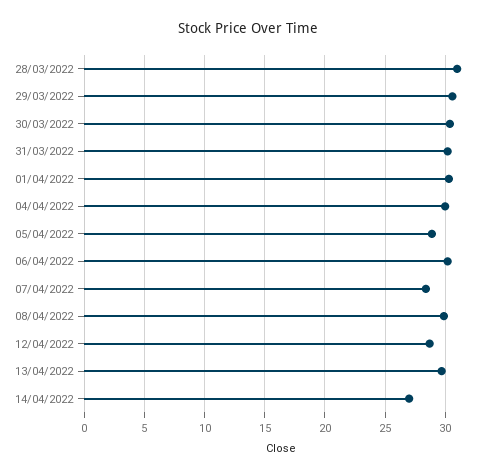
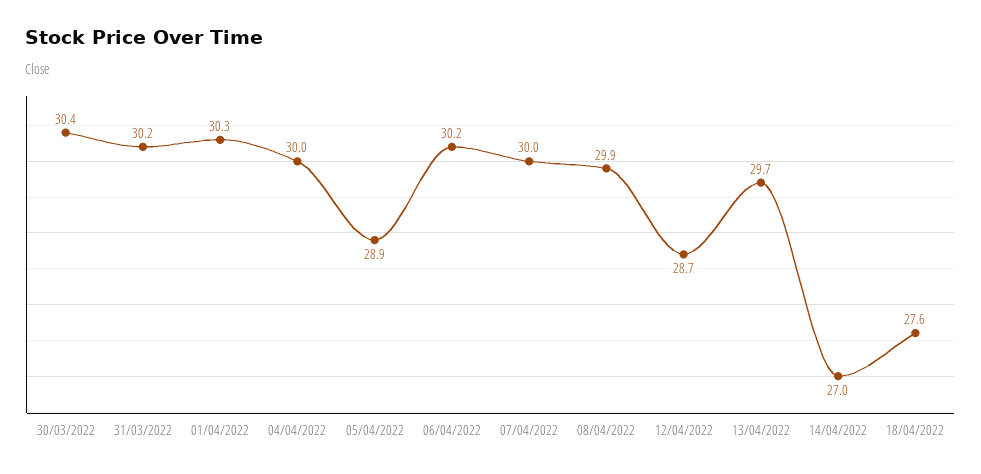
28/03/2022: 31 -> none
29/03/2022: 30.5 -> none
07/04/2022: 28.5 -> 30
18/04/2022: none -> 27.6

